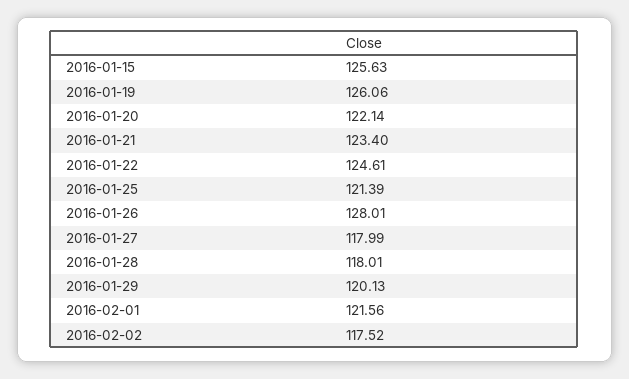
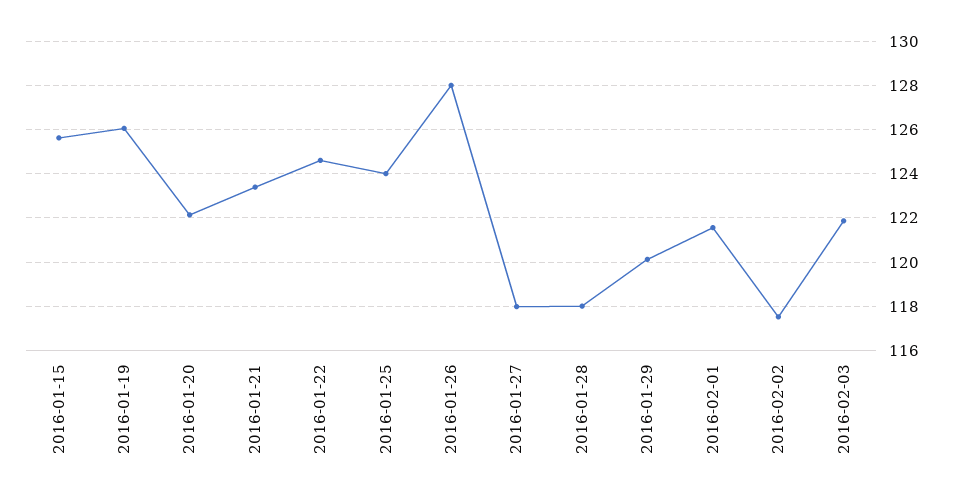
2016-01-25: 121.39 -> 124
2016-02-03: none -> 122

